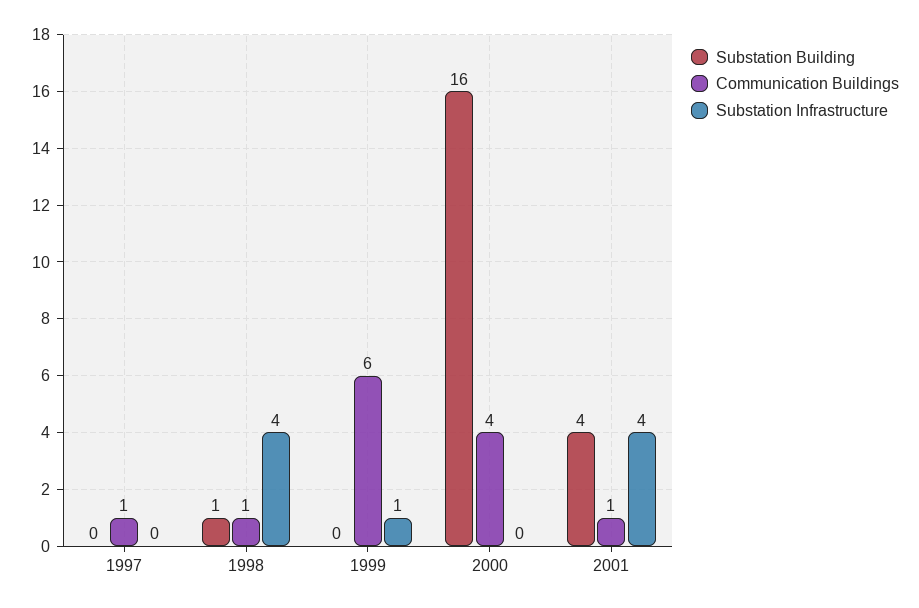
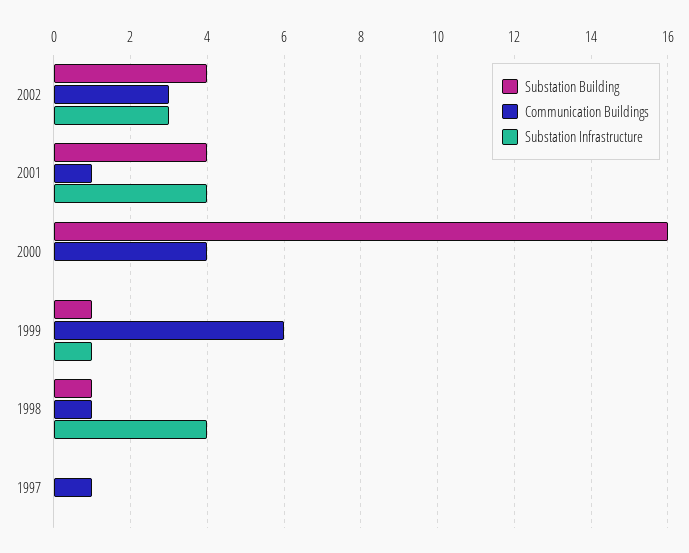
Substation Building, 1999: 0 -> 1
Substation Building, 2002: none -> 4
Communication Buildings, 2002: none -> 3
Substation Infrastructure, 2002: none -> 3

